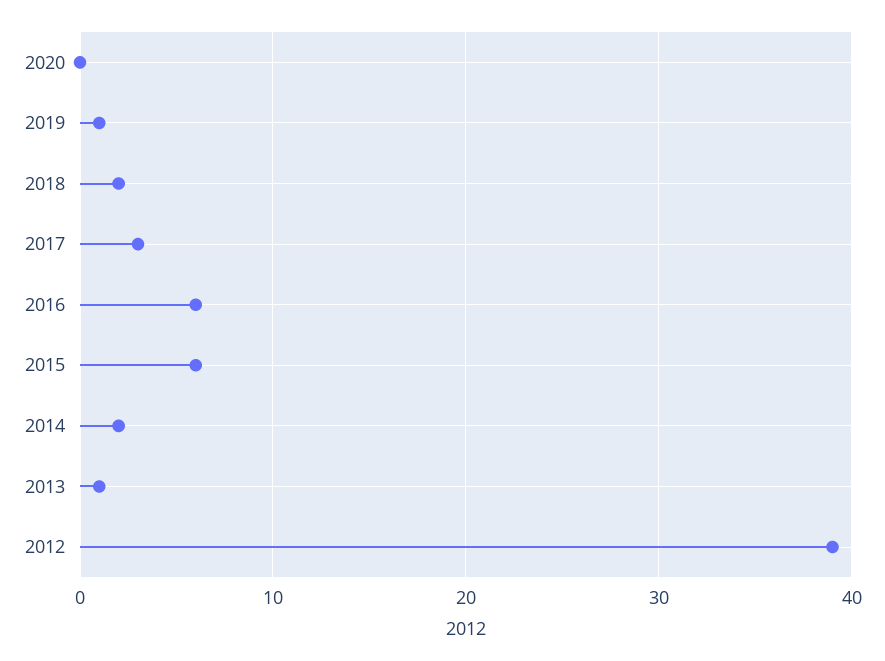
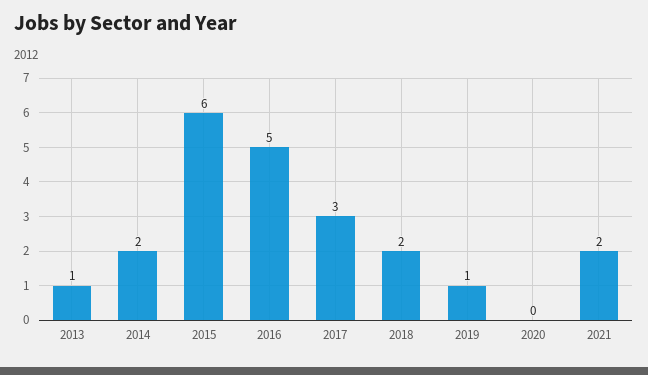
2016: 6 -> 5
2012: 39 -> none
2021: none -> 2

